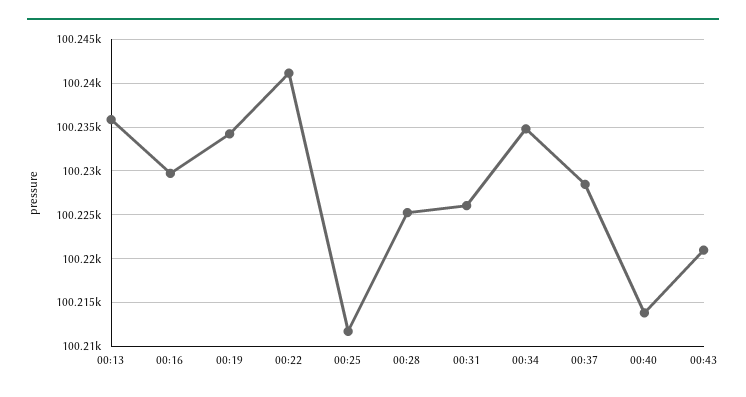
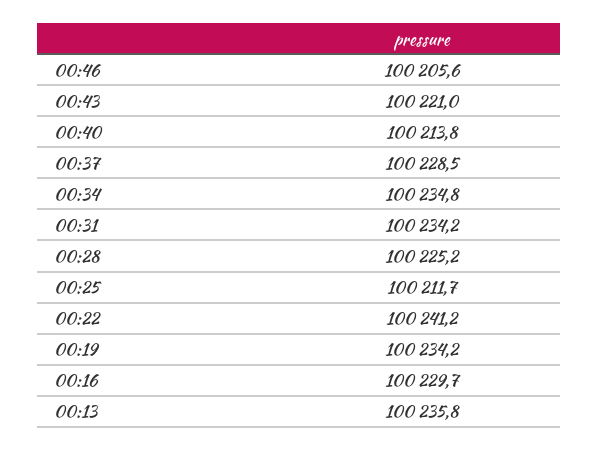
00:31: 100226 -> 100234.2
00:46: none -> 100205.6

